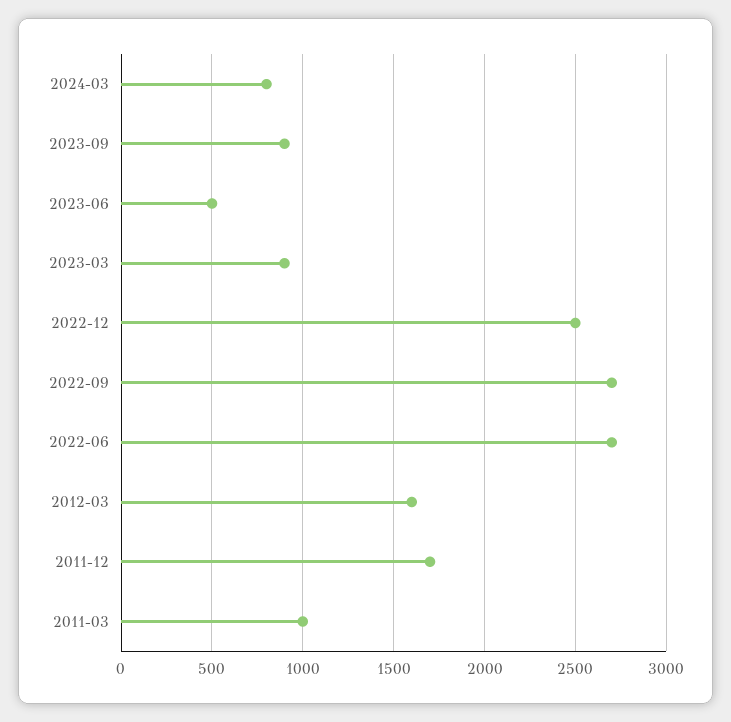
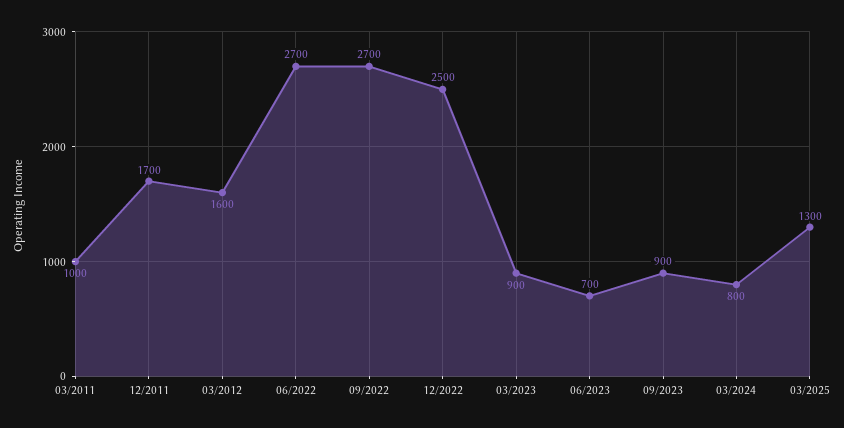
2023-06: 500 -> 700
03/2025: none -> 1300

